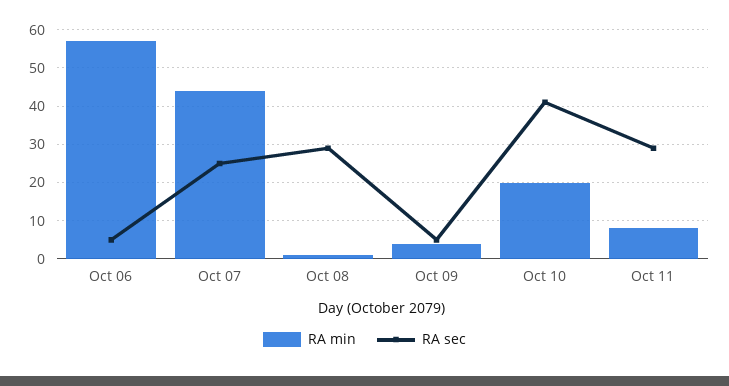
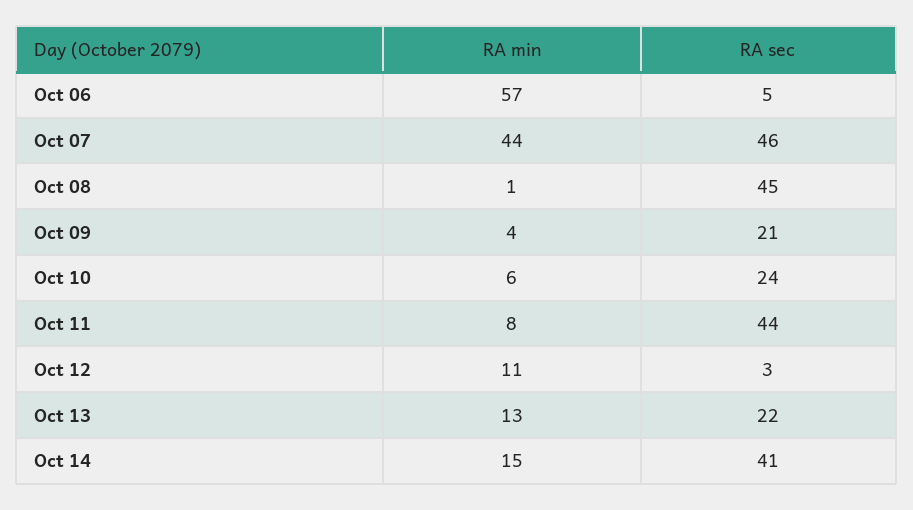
RA sec, Oct 07: 25 -> 46
RA sec, Oct 08: 30 -> 45
RA sec, Oct 09: 5 -> 21
RA min, Oct 10: 20 -> 6
RA sec, Oct 10: 40 -> 24
RA sec, Oct 11: 30 -> 44
RA min, Oct 12: none -> 11
RA sec, Oct 12: none -> 3
RA min, Oct 13: none -> 13
RA sec, Oct 13: none -> 22
RA min, Oct 14: none -> 15
RA sec, Oct 14: none -> 41

